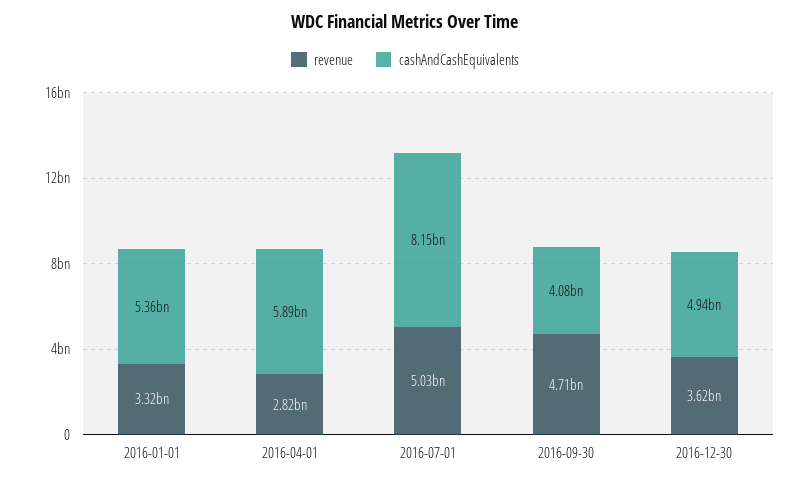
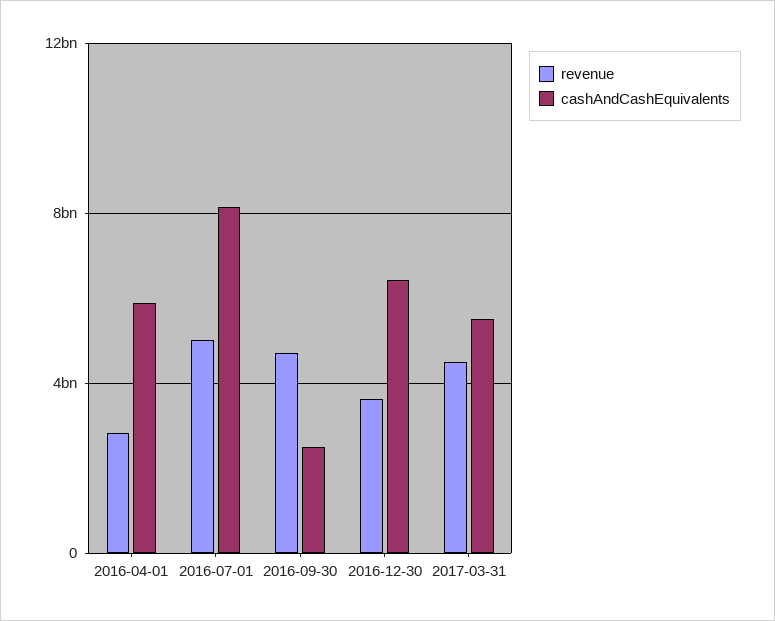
revenue, 2016-01-01: 3320000000 -> none
cashAndCashEquivalents, 2016-01-01: 5360000000 -> none
cashAndCashEquivalents, 2016-09-30: 4080000000 -> 2500000000
cashAndCashEquivalents, 2016-12-30: 4940000000 -> 6500000000
revenue, 2017-03-31: none -> 4500000000
cashAndCashEquivalents, 2017-03-31: none -> 5500000000

